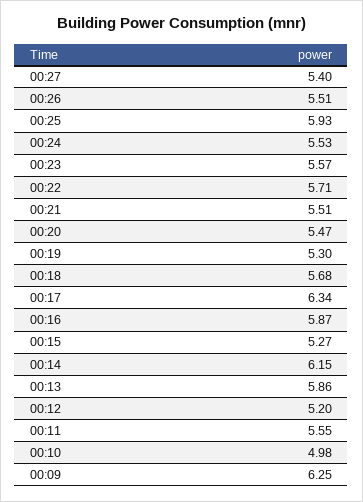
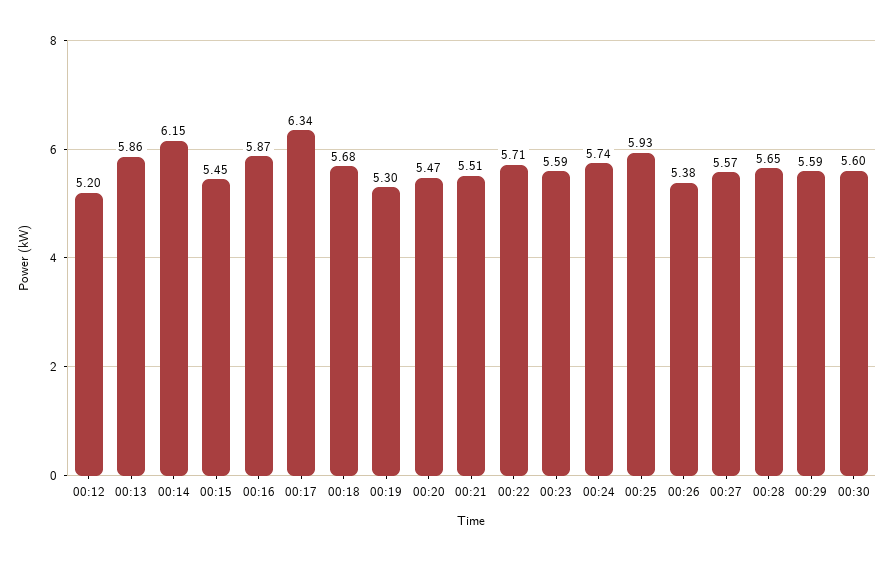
00:27: 5.4 -> 5.57
00:26: 5.51 -> 5.38
00:24: 5.53 -> 5.74
00:23: 5.57 -> 5.59
00:15: 5.27 -> 5.45
00:11: 5.55 -> none
00:10: 4.98 -> none
00:09: 6.25 -> none
00:28: none -> 5.65
00:29: none -> 5.59
00:30: none -> 5.6

